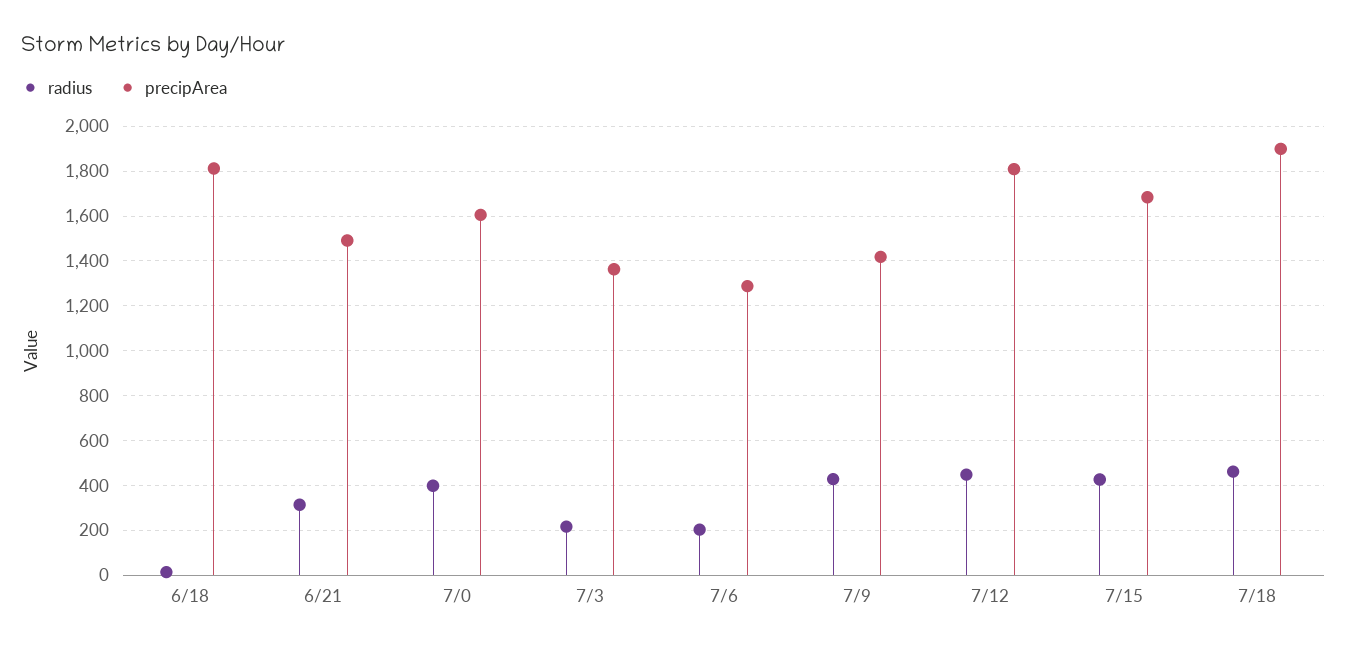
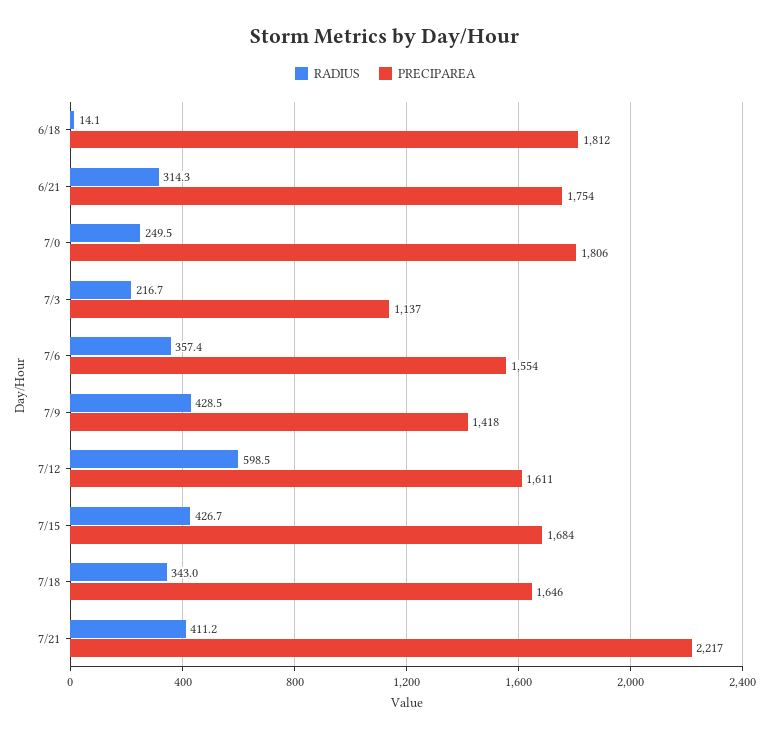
precipArea, 6/21: 1500 -> 1754
radius, 7/0: 400 -> 249.5
precipArea, 7/0: 1600 -> 1806
precipArea, 7/3: 1350 -> 1137
radius, 7/6: 200 -> 357.4
precipArea, 7/6: 1300 -> 1554
radius, 7/12: 450 -> 598.5
precipArea, 7/12: 1800 -> 1611
radius, 7/18: 450 -> 343
precipArea, 7/18: 1900 -> 1646
radius, 7/21: none -> 411.2
precipArea, 7/21: none -> 2217

